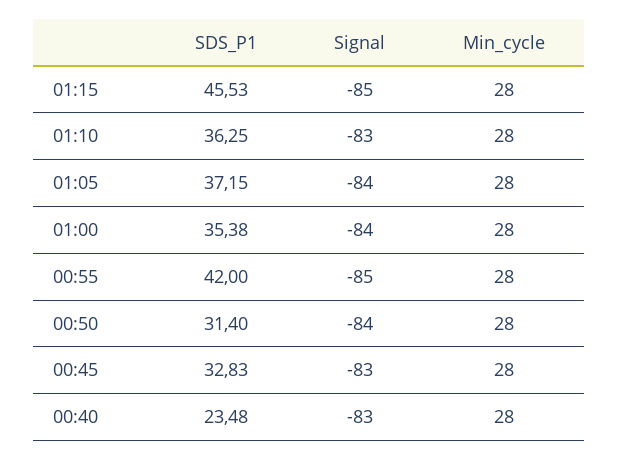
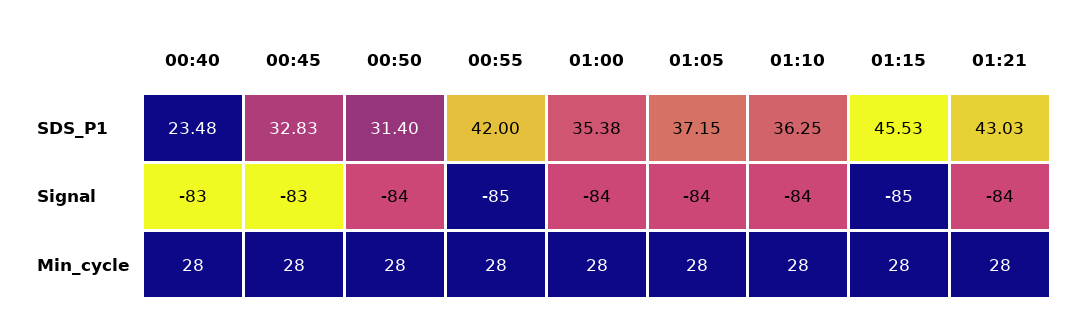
Signal, 01:10: -83 -> -84
SDS_P1, 01:21: none -> 43.03
Signal, 01:21: none -> -84
Min_cycle, 01:21: none -> 28

